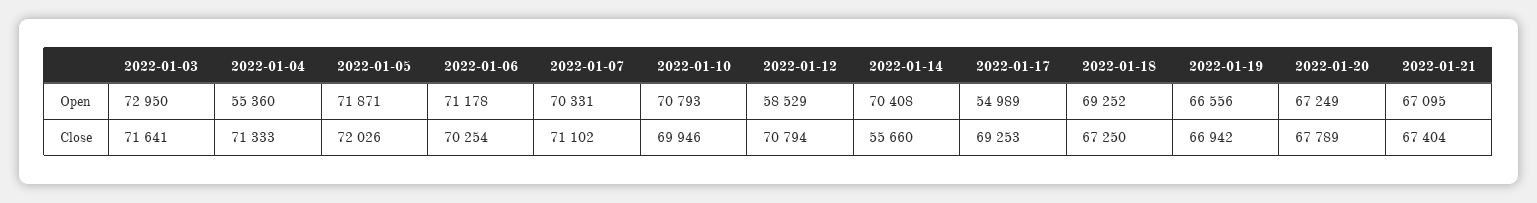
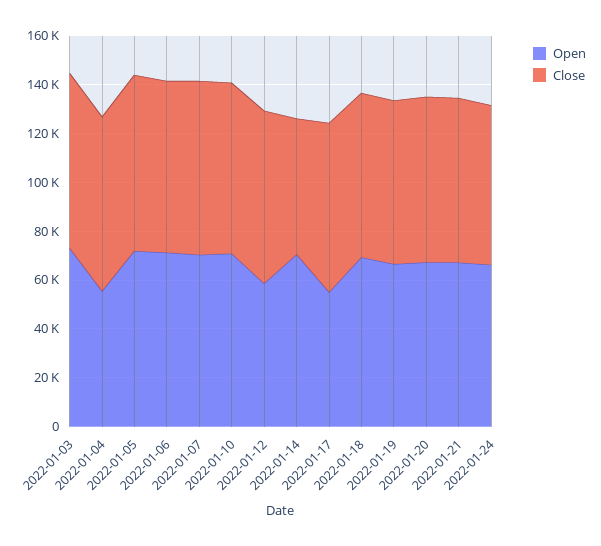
Open, 2022-01-24: none -> 65000
Close, 2022-01-24: none -> 65000

